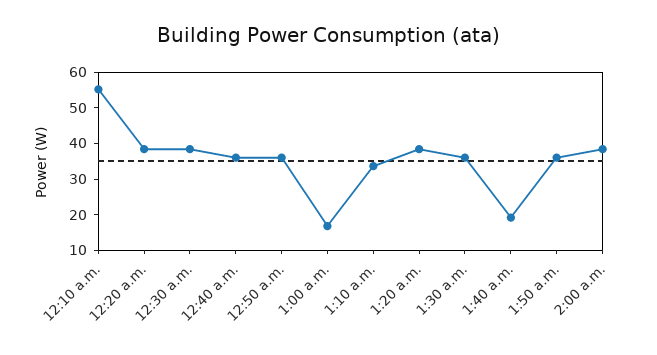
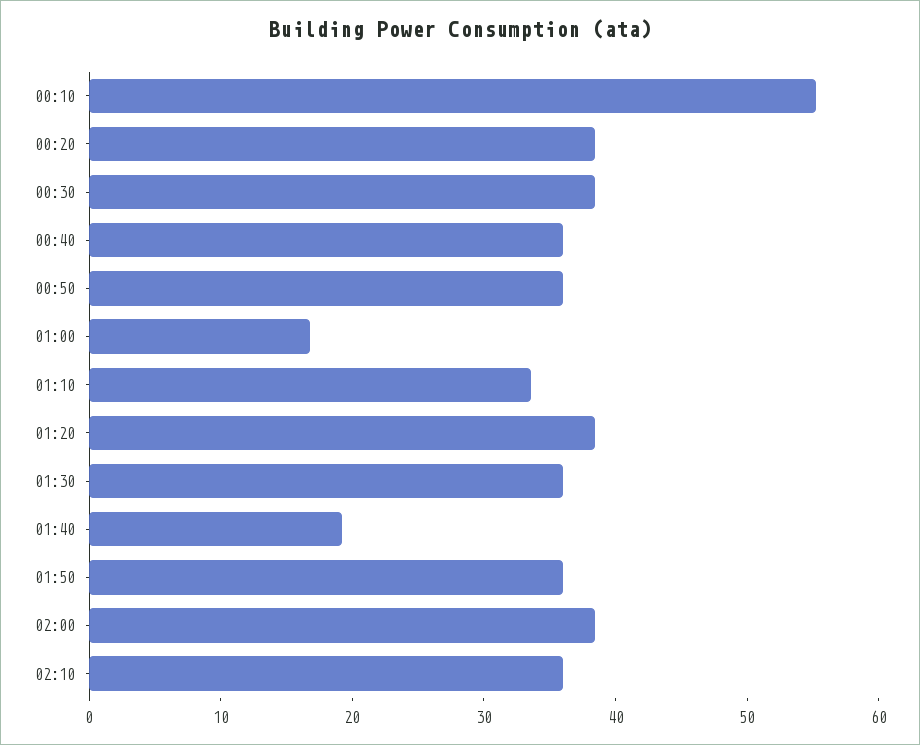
02:10: none -> 36

